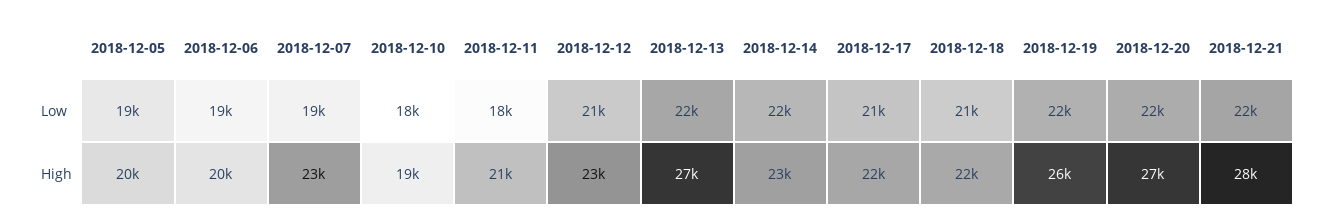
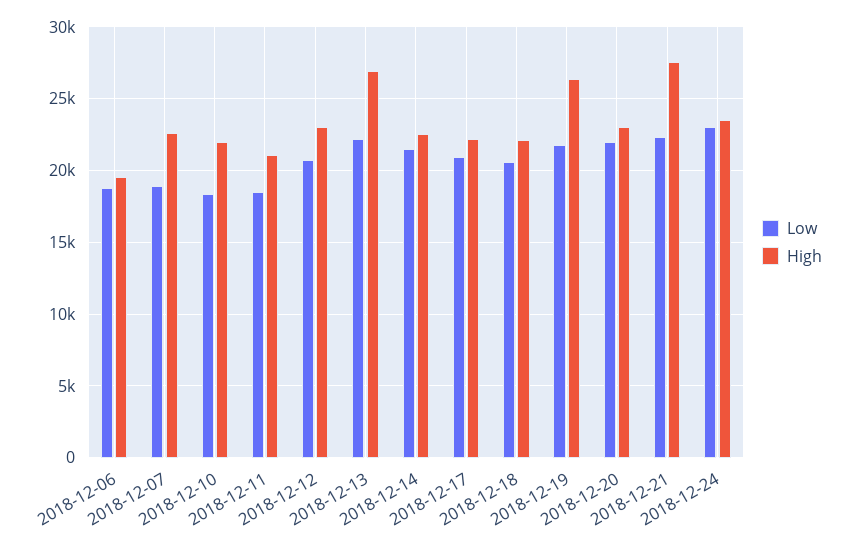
Low, 2018-12-05: 19000 -> none
High, 2018-12-05: 20000 -> none
High, 2018-12-10: 19000 -> 22000
High, 2018-12-20: 27000 -> 23000
Low, 2018-12-24: none -> 23000
High, 2018-12-24: none -> 23500

